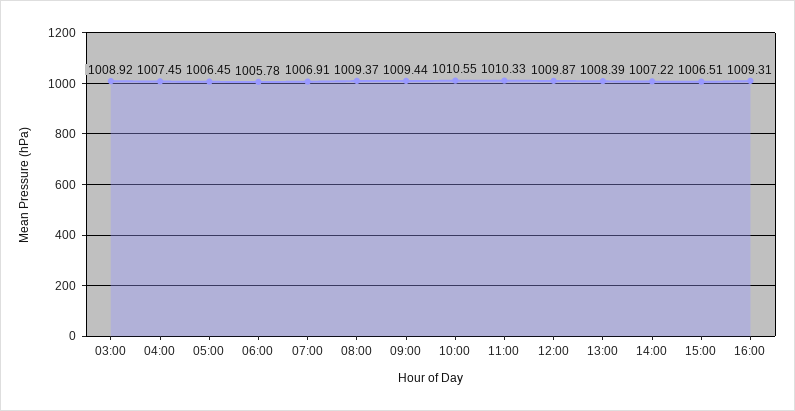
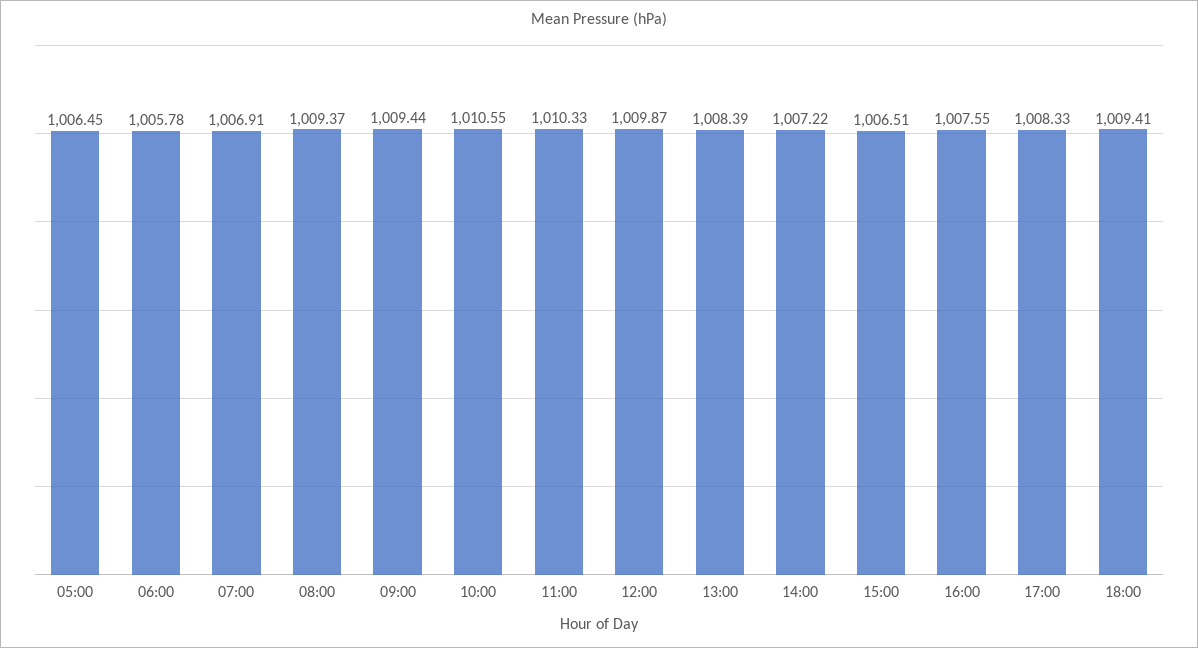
03:00: 1008.92 -> none
04:00: 1007.45 -> none
16:00: 1009.31 -> 1007.55
17:00: none -> 1008.33
18:00: none -> 1009.41

